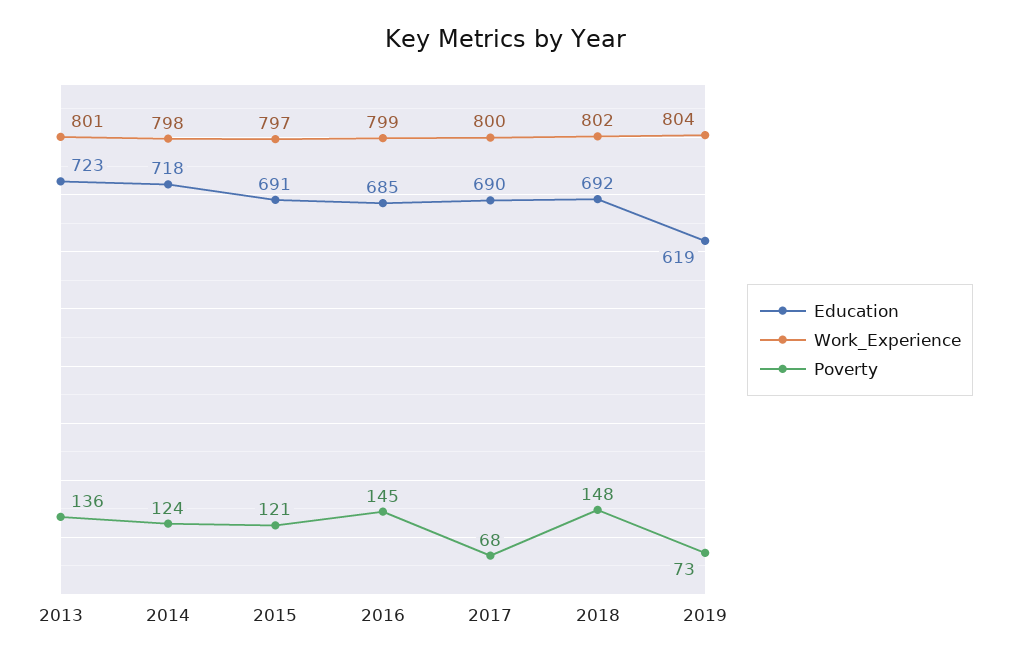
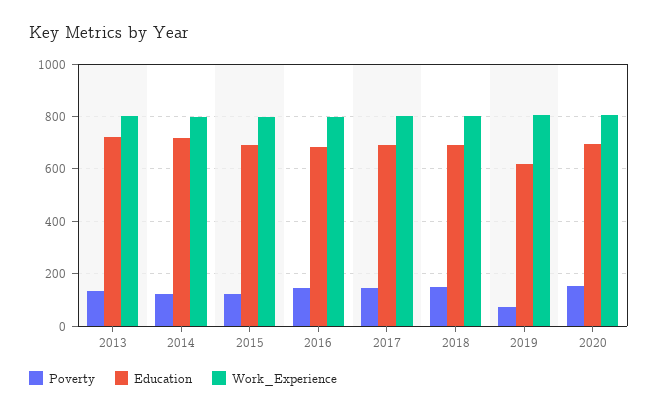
Poverty, 2017: 68 -> 150
Poverty, 2020: none -> 150
Education, 2020: none -> 700
Work_Experience, 2020: none -> 800

